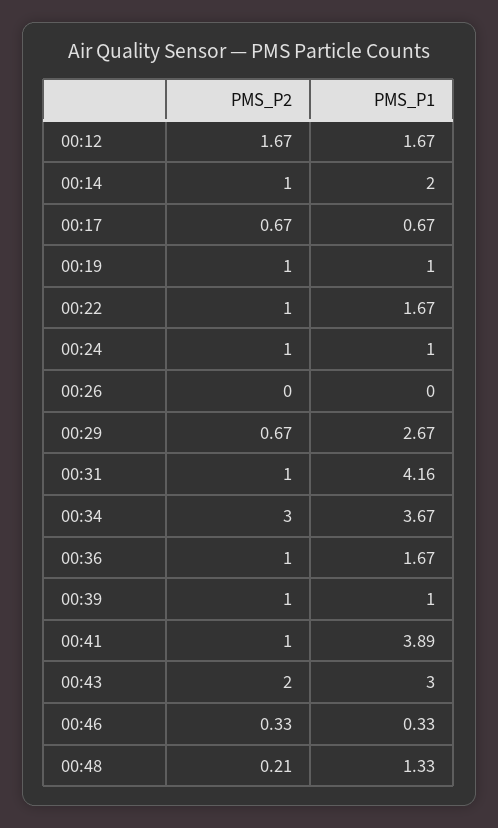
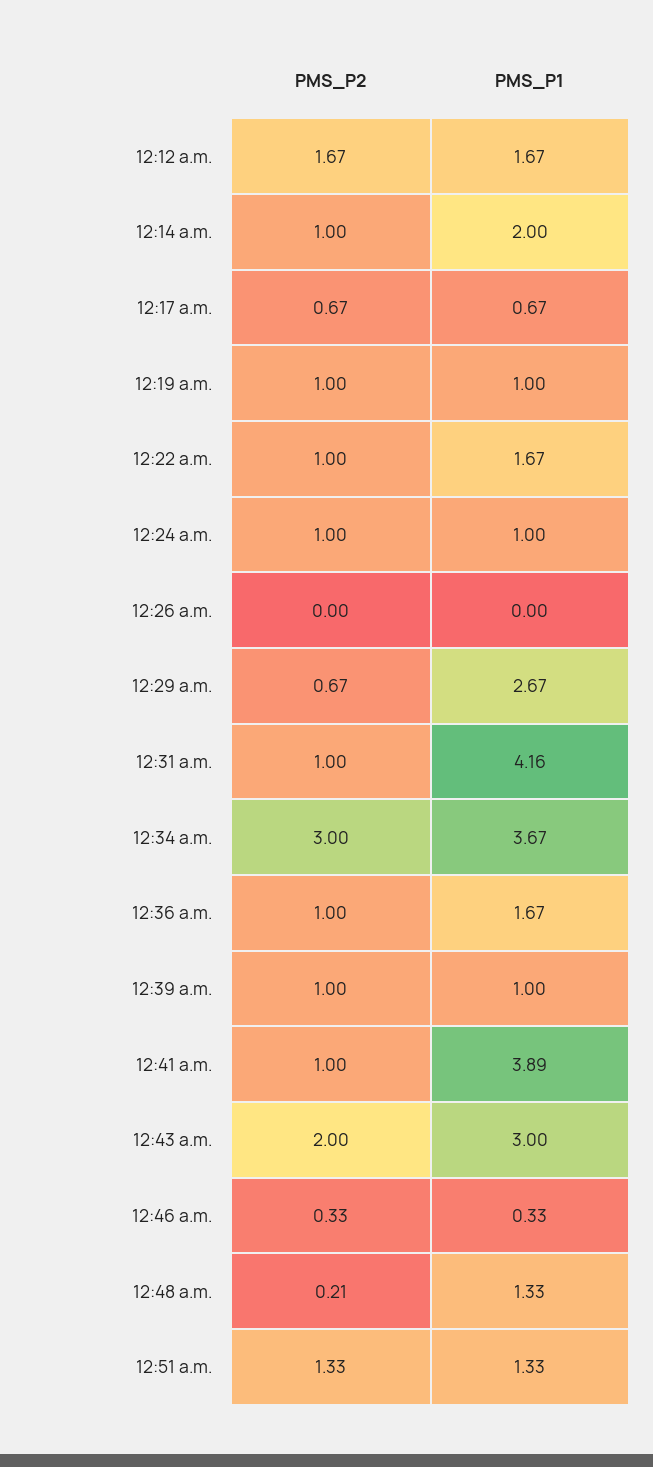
PMS_P2, 12:51 a.m.: none -> 1.33
PMS_P1, 12:51 a.m.: none -> 1.33

